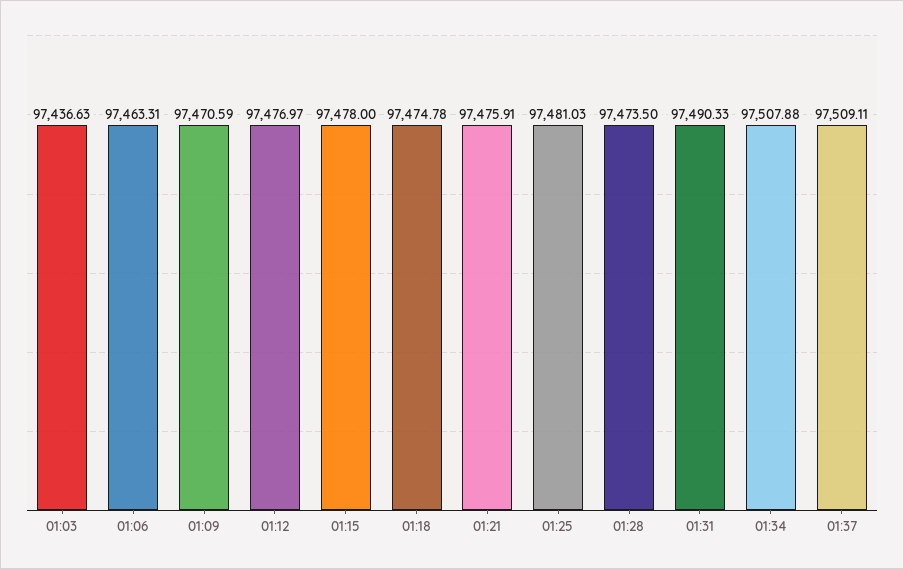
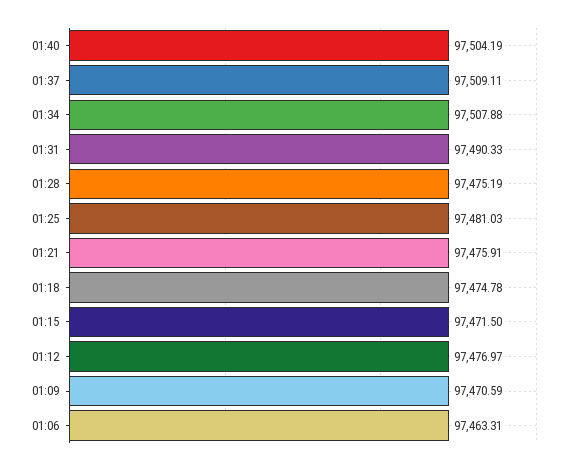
01:03: 97436.63 -> none
01:15: 97478 -> 97471.5
01:28: 97473.5 -> 97475.19
01:40: none -> 97504.19

